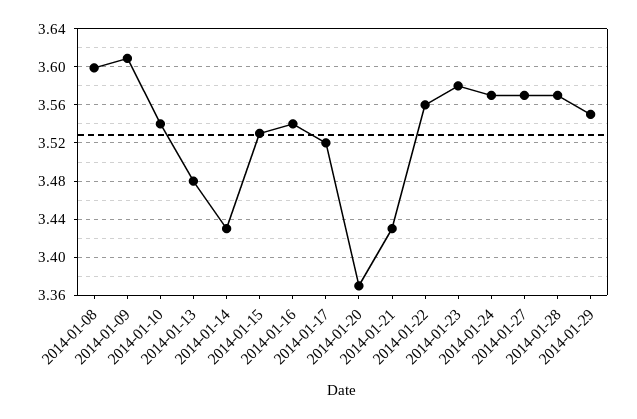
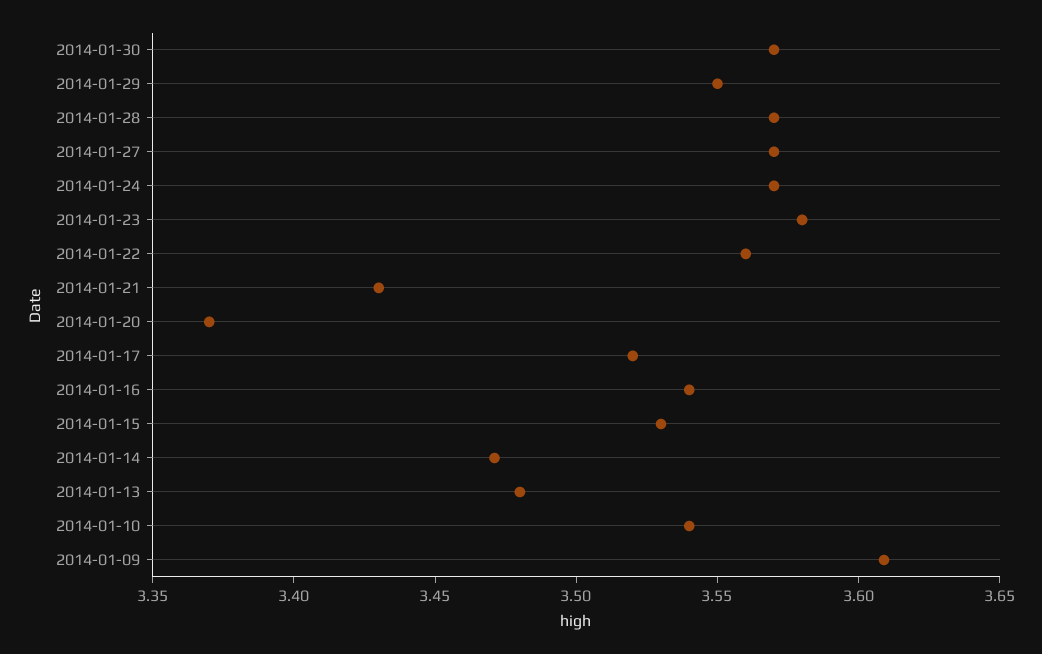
2014-01-08: 3.6 -> none
2014-01-14: 3.43 -> 3.47
2014-01-30: none -> 3.57

